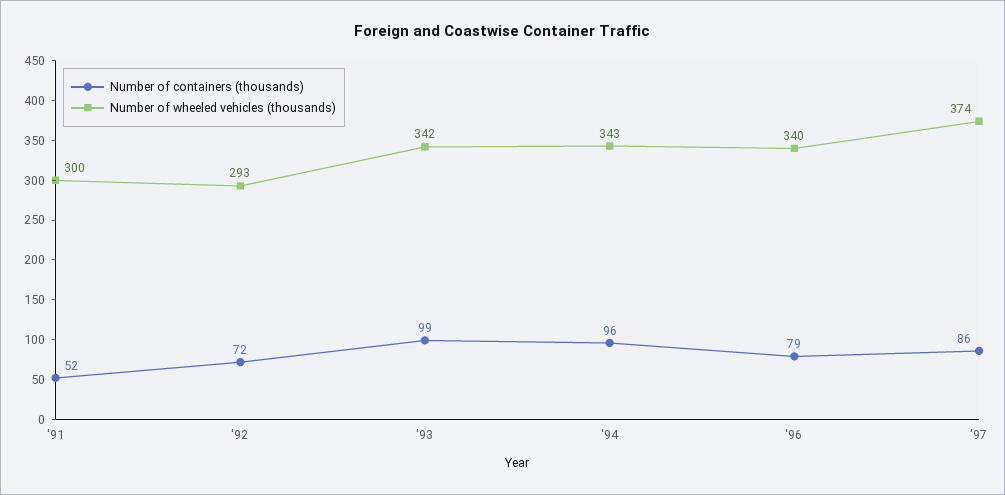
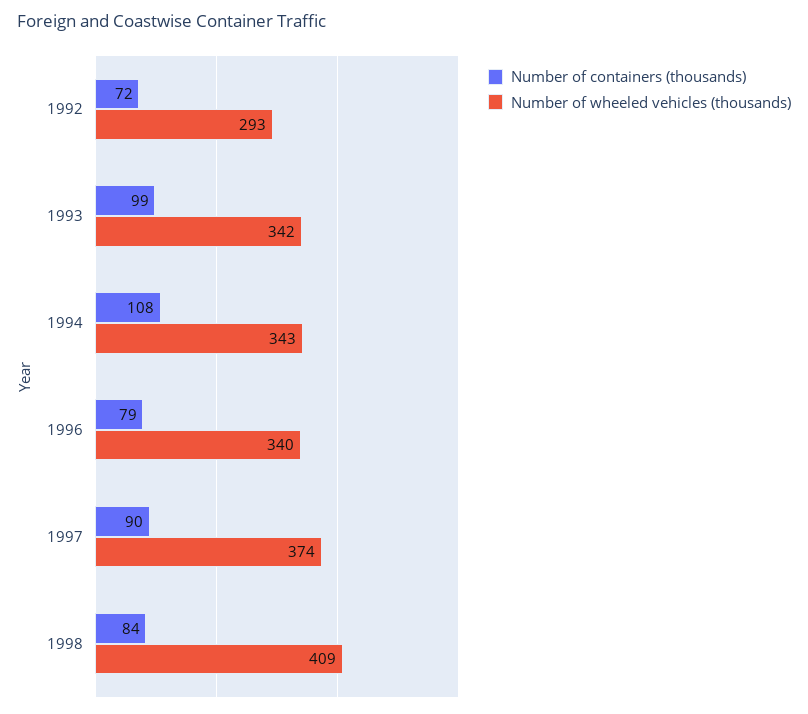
Number of containers (thousands), '91: 52 -> none
Number of wheeled vehicles (thousands), '91: 300 -> none
Number of containers (thousands), '94: 96 -> 108
Number of containers (thousands), '97: 86 -> 90
Number of containers (thousands), 1998: none -> 84
Number of wheeled vehicles (thousands), 1998: none -> 409

